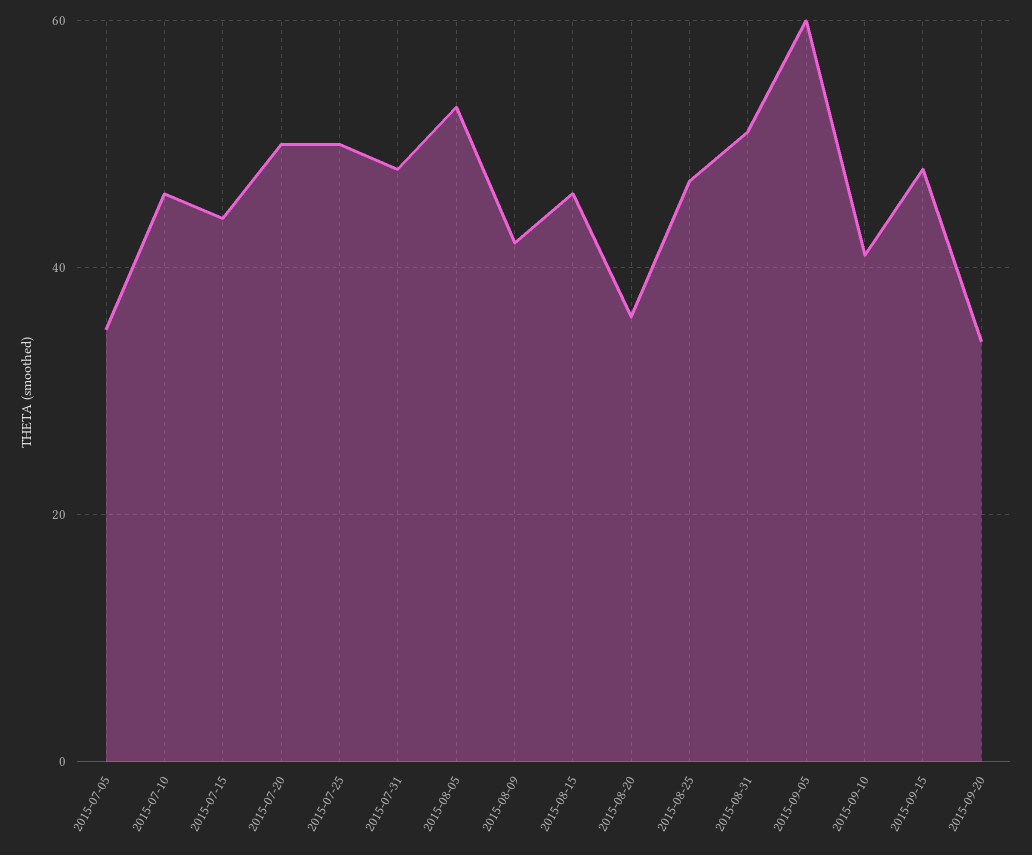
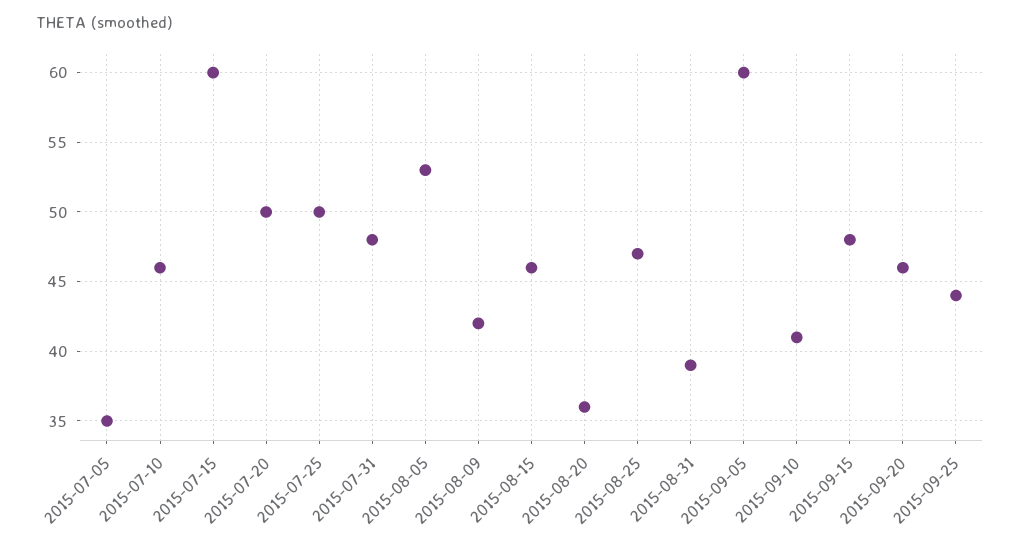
2015-07-15: 45 -> 60
2015-08-31: 50 -> 39
2015-09-20: 35 -> 46
2015-09-25: none -> 44

